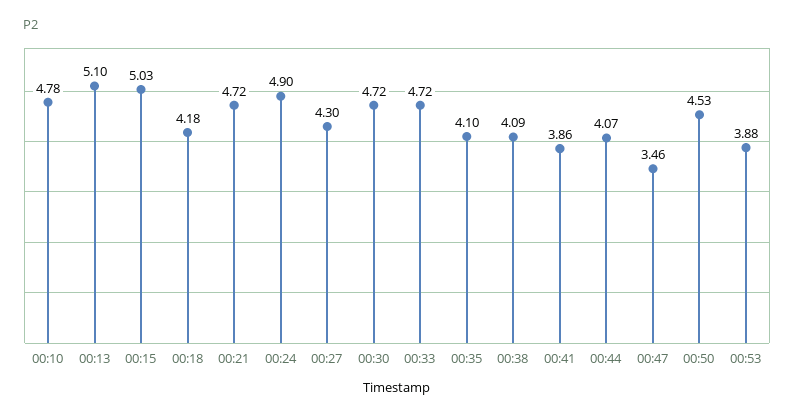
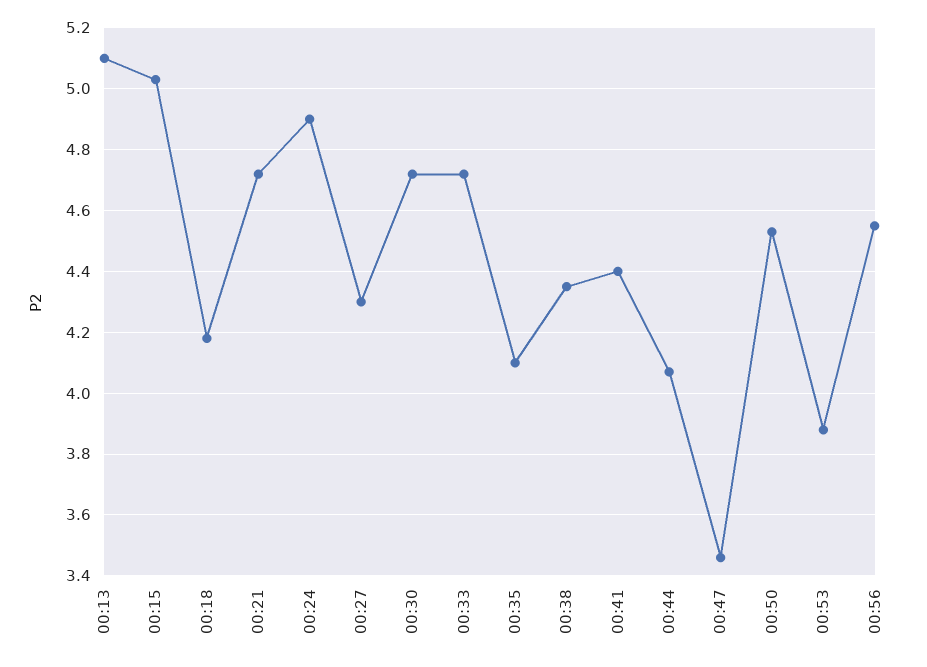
00:10: 4.78 -> none
00:38: 4.09 -> 4.35
00:41: 3.86 -> 4.4
00:56: none -> 4.55

